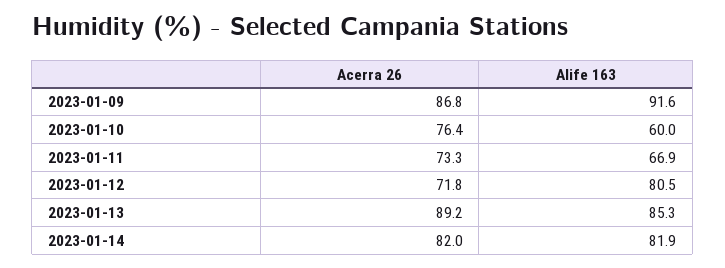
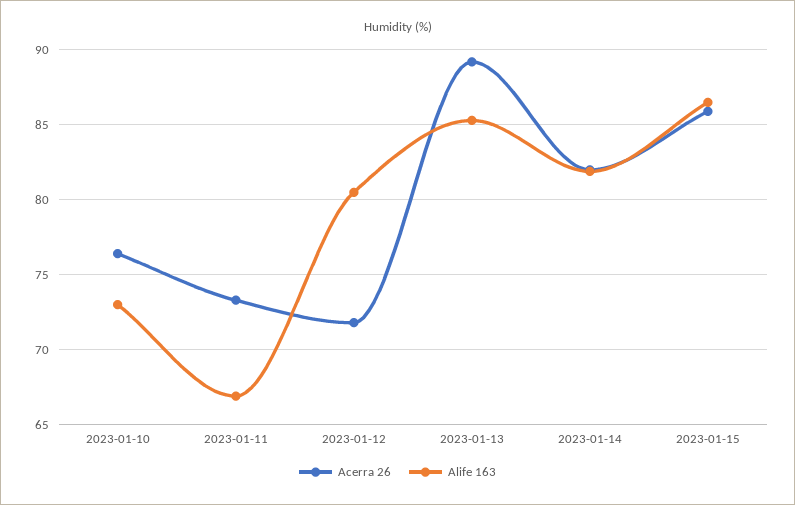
Acerra 26, 2023-01-09: 86.8 -> none
Alife 163, 2023-01-09: 91.6 -> none
Alife 163, 2023-01-10: 60 -> 73
Acerra 26, 2023-01-15: none -> 86
Alife 163, 2023-01-15: none -> 86.5

